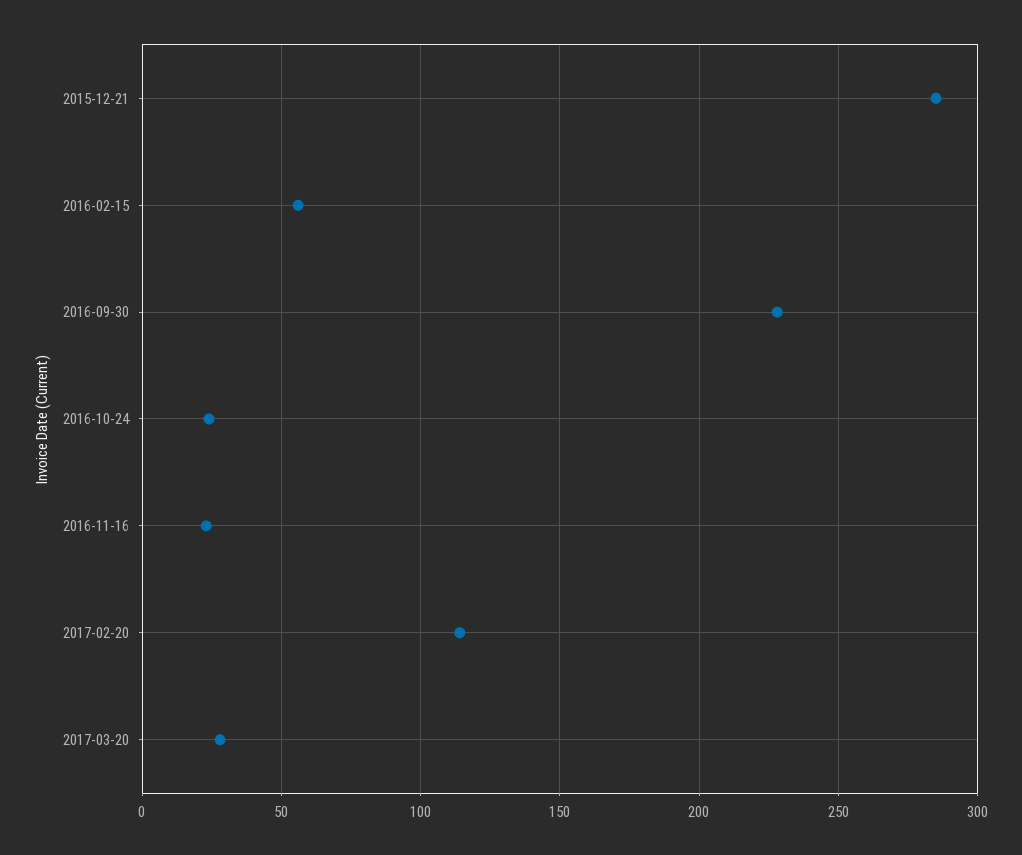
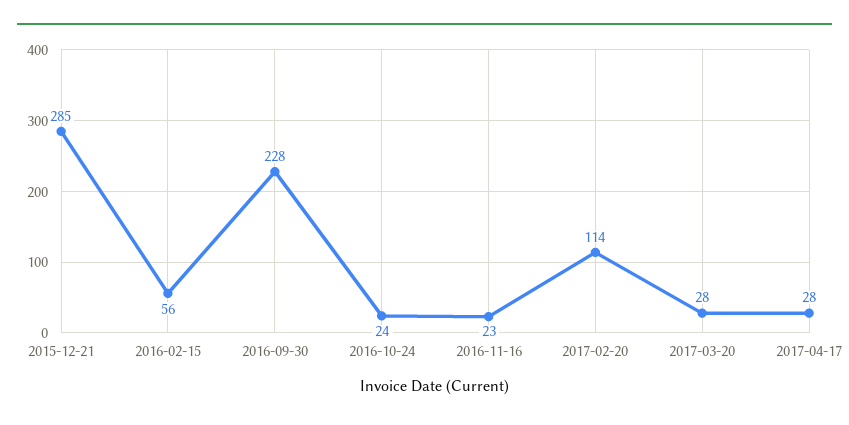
2017-04-17: none -> 28

